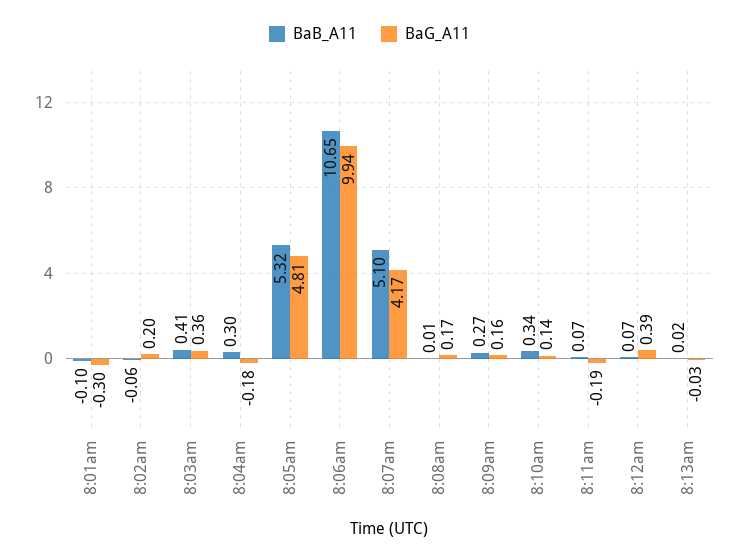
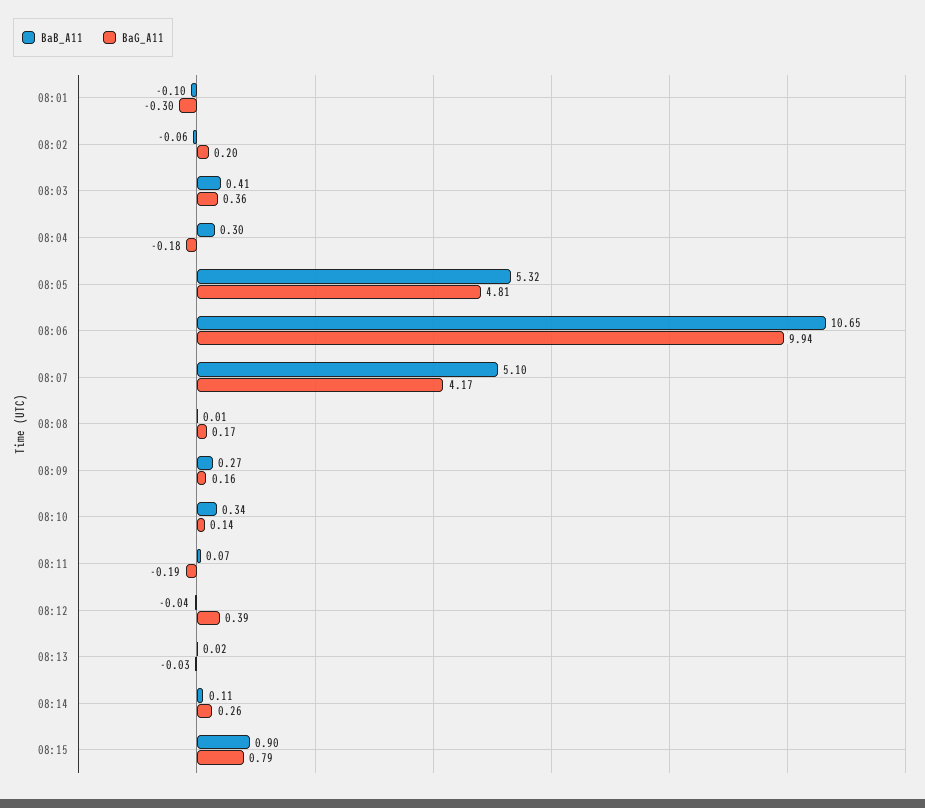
BaB_A11, 8:12am: 0.07 -> -0.04
BaB_A11, 08:14: none -> 0.11
BaG_A11, 08:14: none -> 0.26
BaB_A11, 08:15: none -> 0.9
BaG_A11, 08:15: none -> 0.79

